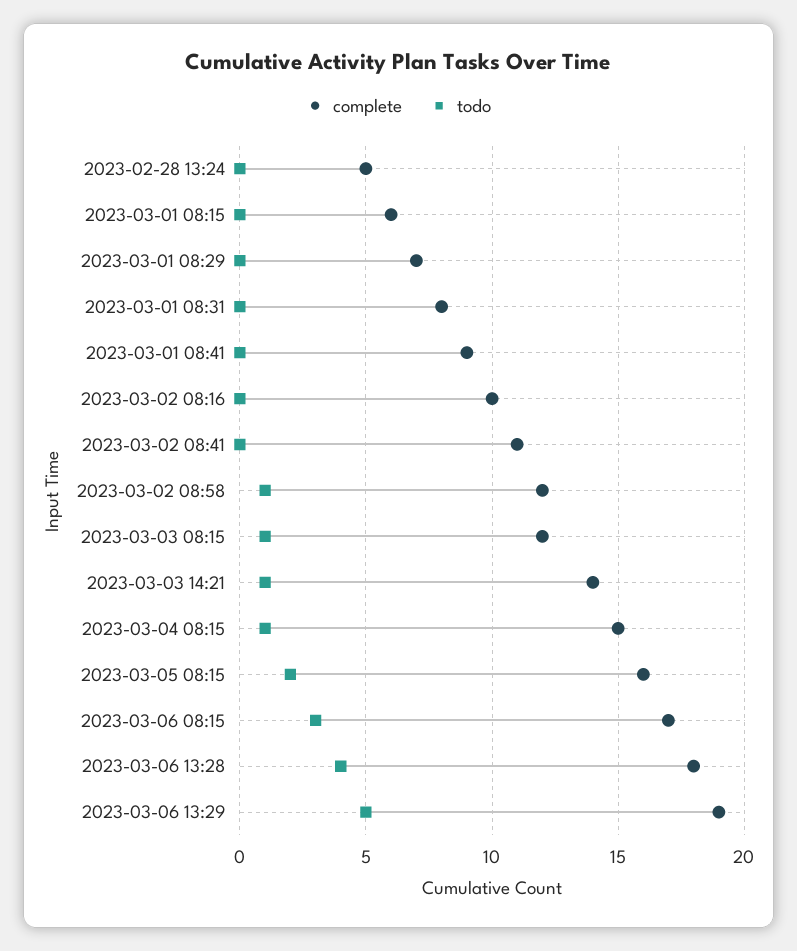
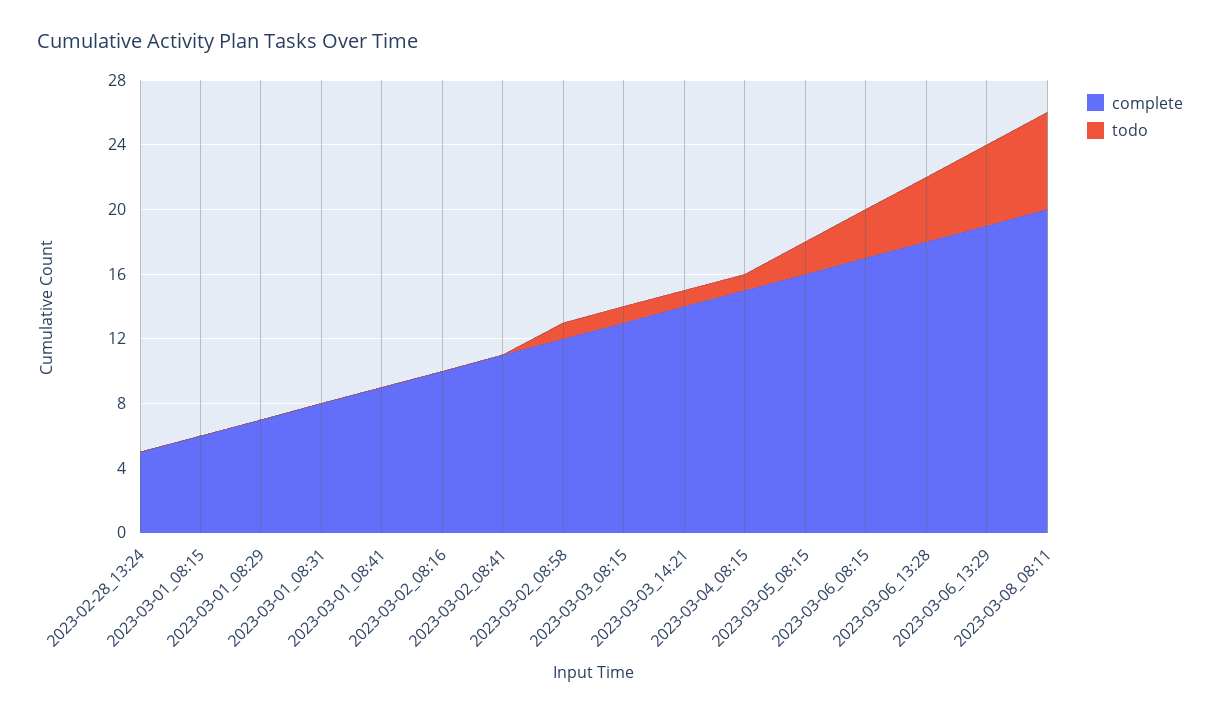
complete, 2023-03-03 08:15: 12 -> 13
complete, 2023-03-08_08:11: none -> 20
todo, 2023-03-08_08:11: none -> 6

